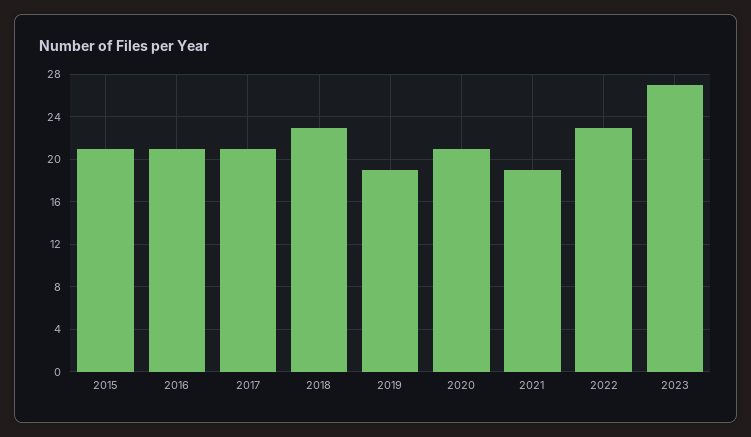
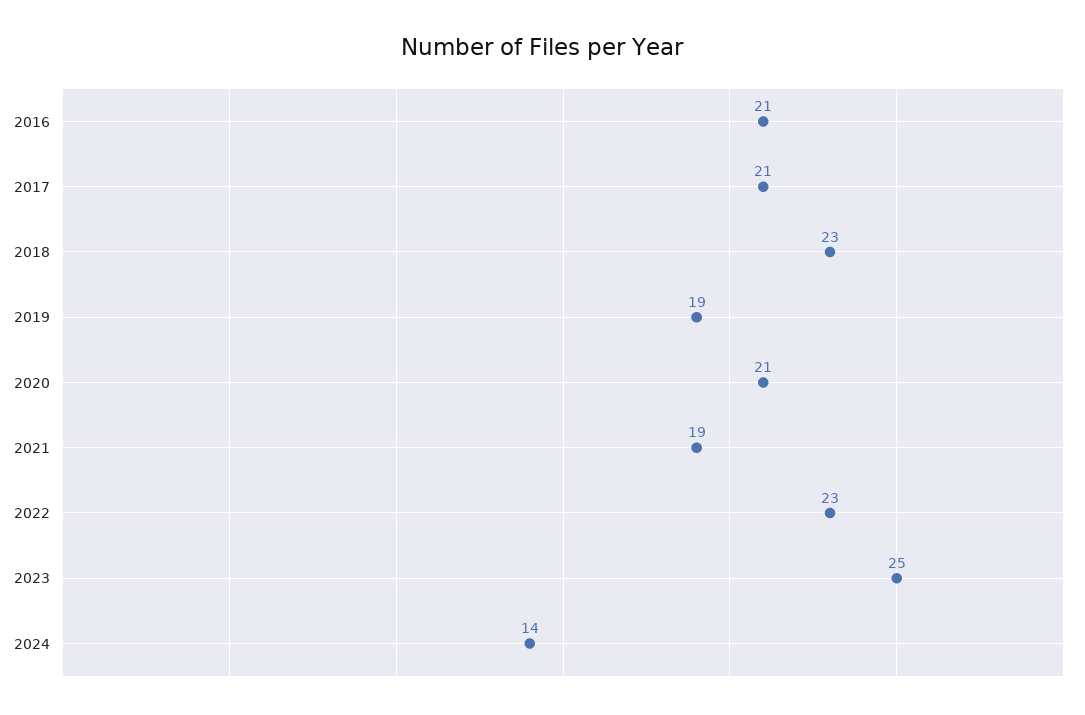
2015: 21 -> none
2023: 27 -> 25
2024: none -> 14

